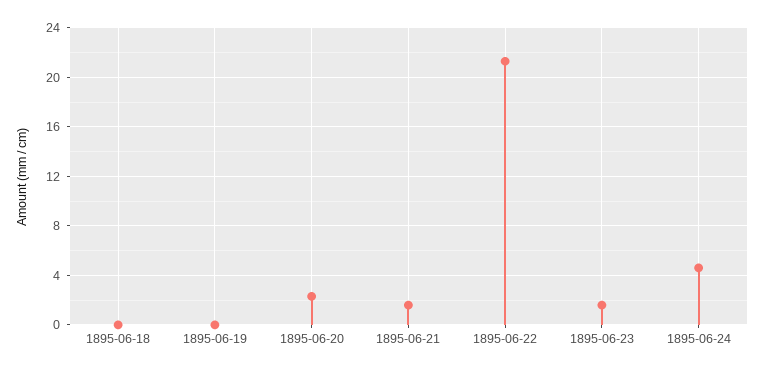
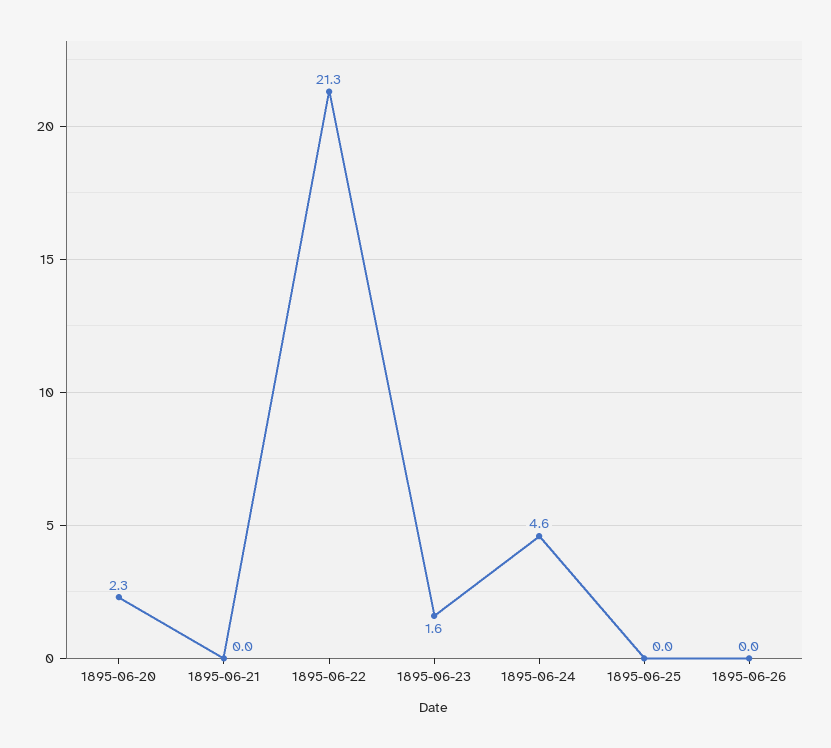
1895-06-18: 0 -> none
1895-06-19: 0 -> none
1895-06-21: 1.5 -> 0
1895-06-25: none -> 0
1895-06-26: none -> 0

